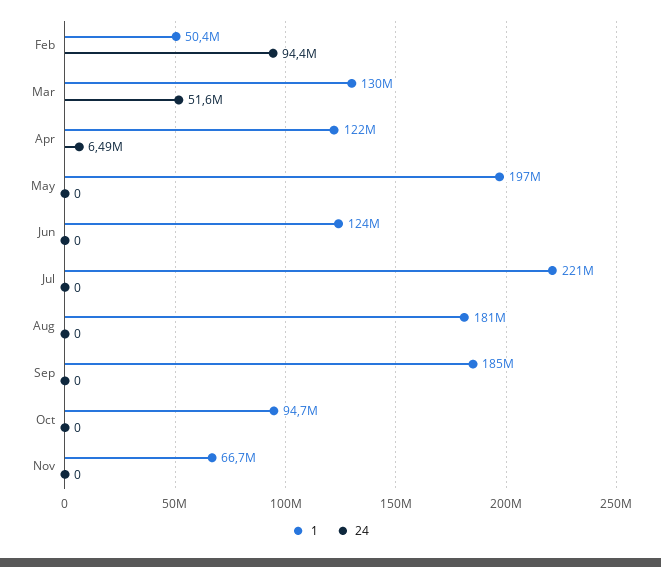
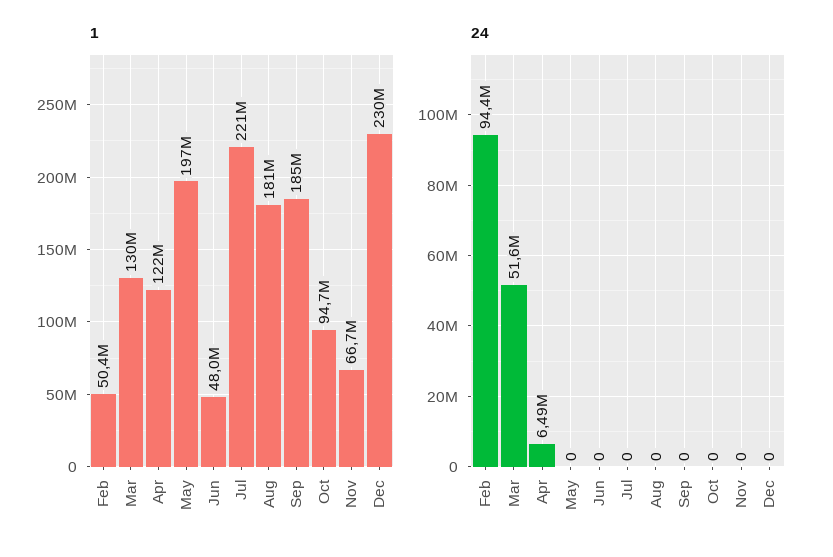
1, Jun: 124000000 -> 48000000
1, Dec: none -> 230000000
24, Dec: none -> 0

